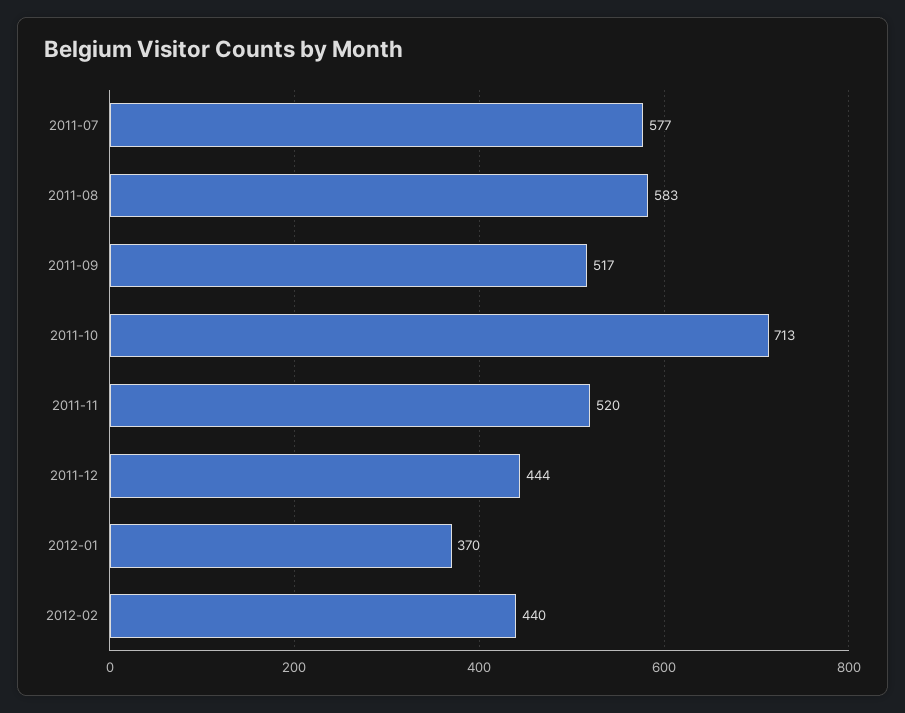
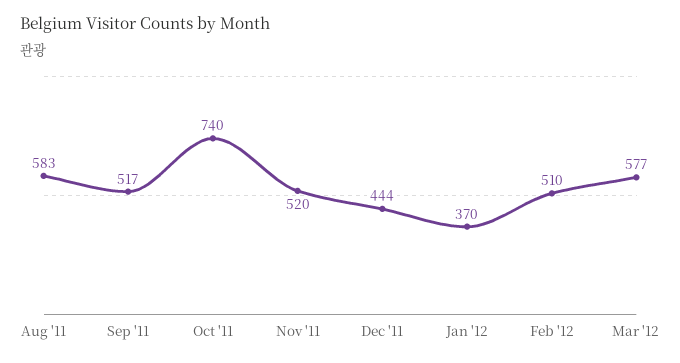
2011-07: 577 -> none
2011-10: 713 -> 740
2012-02: 440 -> 510
Mar '12: none -> 577

